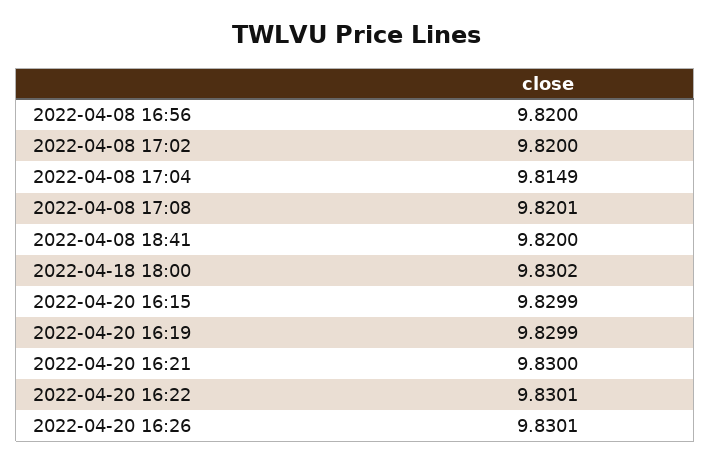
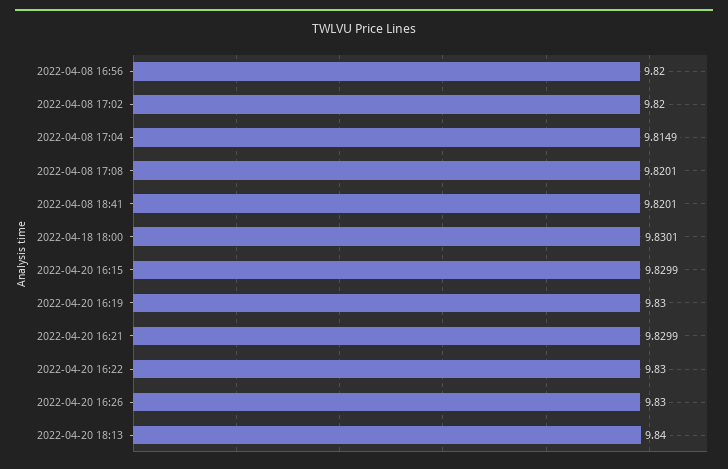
2022-04-08 18:41: 9.82 -> 9.8201
2022-04-18 18:00: 9.8302 -> 9.8301
2022-04-20 16:19: 9.8299 -> 9.83
2022-04-20 16:21: 9.83 -> 9.8299
2022-04-20 16:22: 9.8301 -> 9.83
2022-04-20 16:26: 9.8301 -> 9.83
2022-04-20 18:13: none -> 9.84

